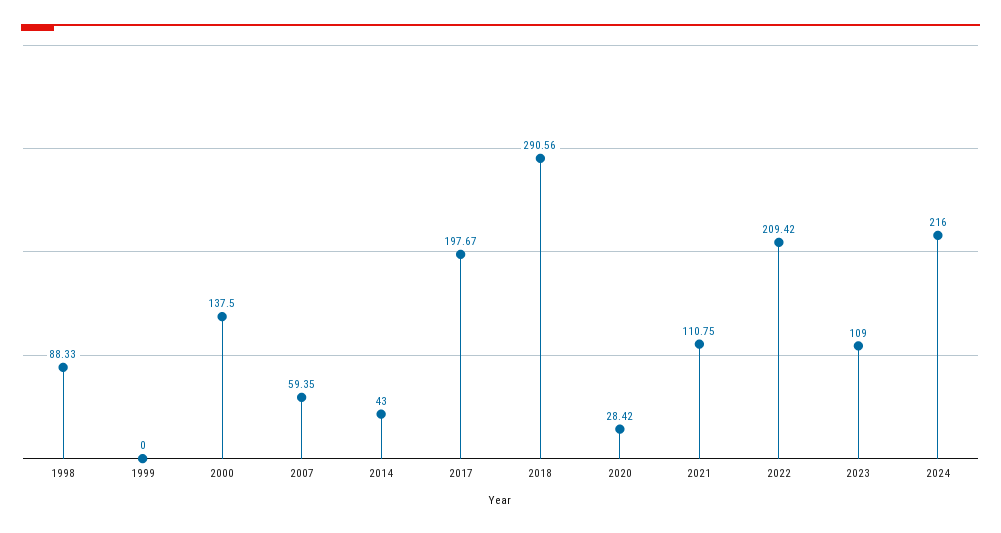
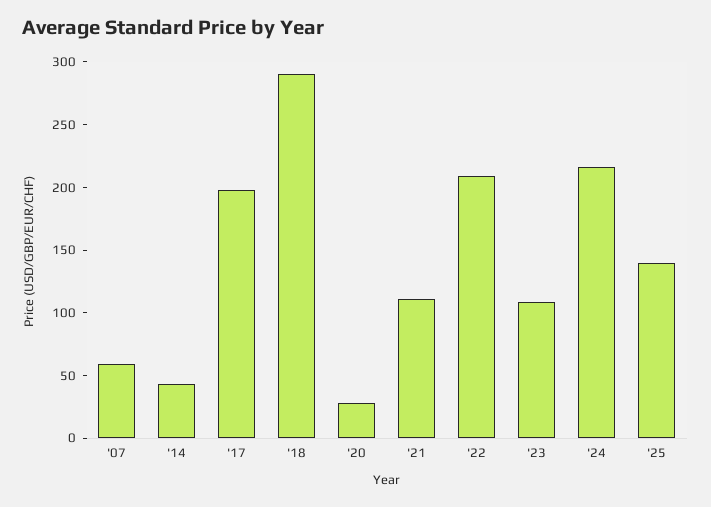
1998: 88.33 -> none
1999: 0 -> none
2000: 137.5 -> none
'25: none -> 140

